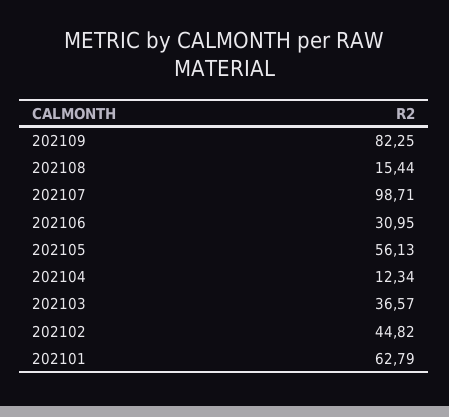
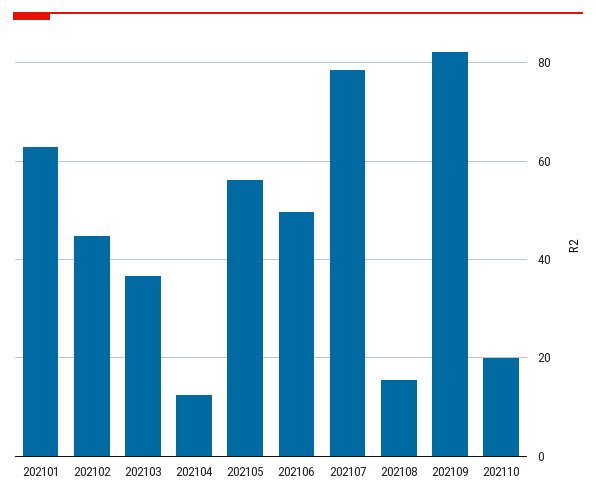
202107: 98.71 -> 78
202106: 30.95 -> 50
202110: none -> 20

